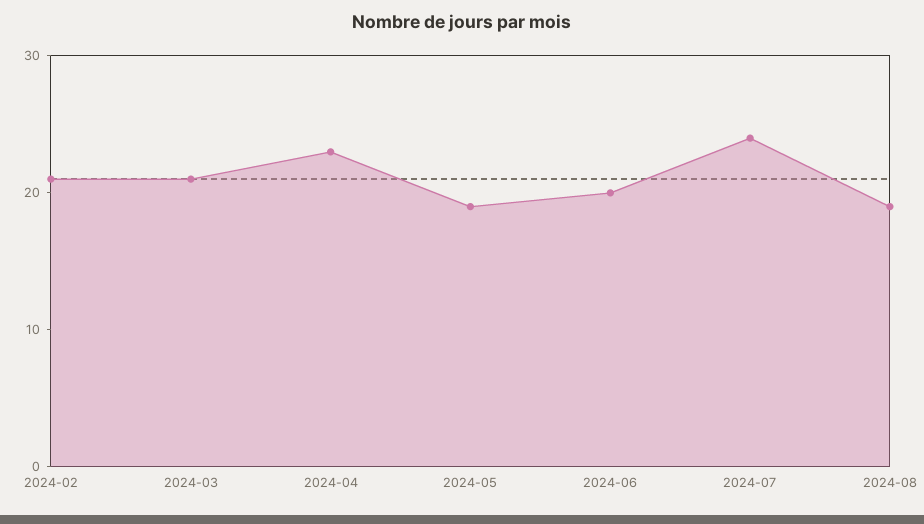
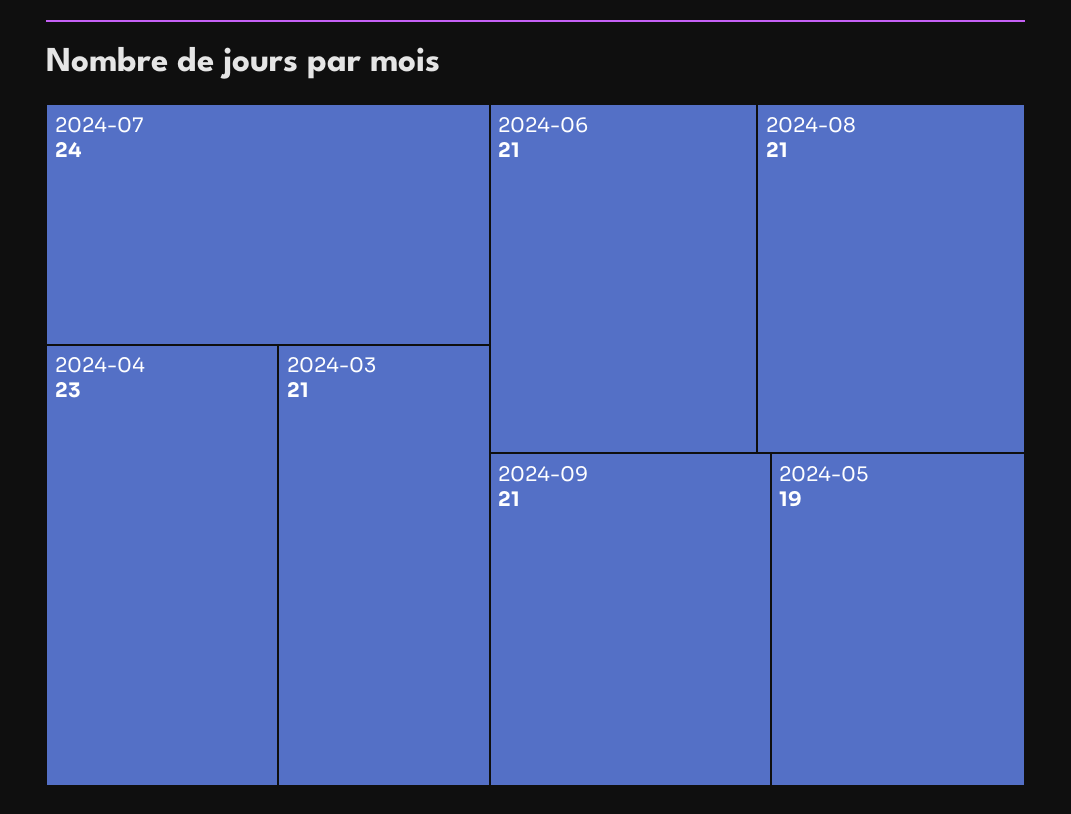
2024-02: 21 -> none
2024-06: 20 -> 21
2024-08: 19 -> 21
2024-09: none -> 21

